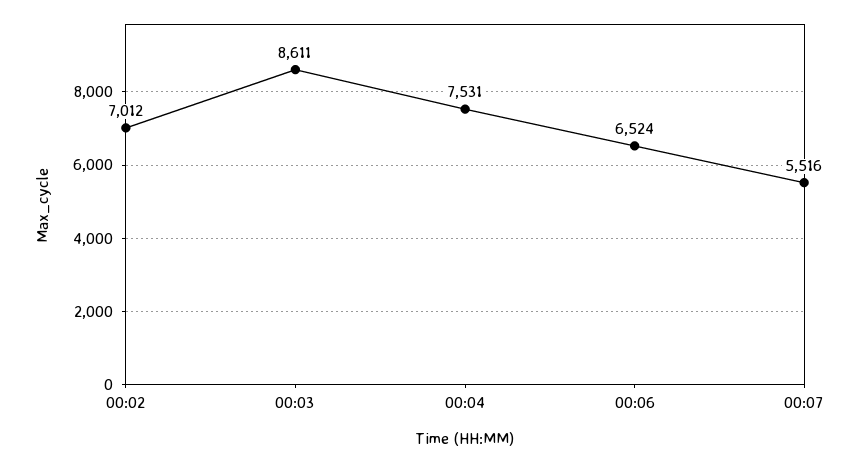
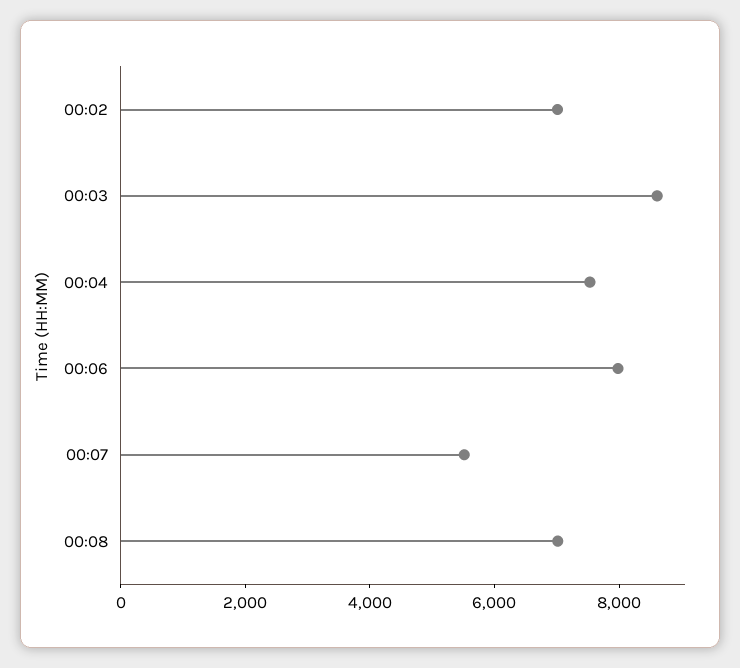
00:06: 6524 -> 8000
00:08: none -> 7000

